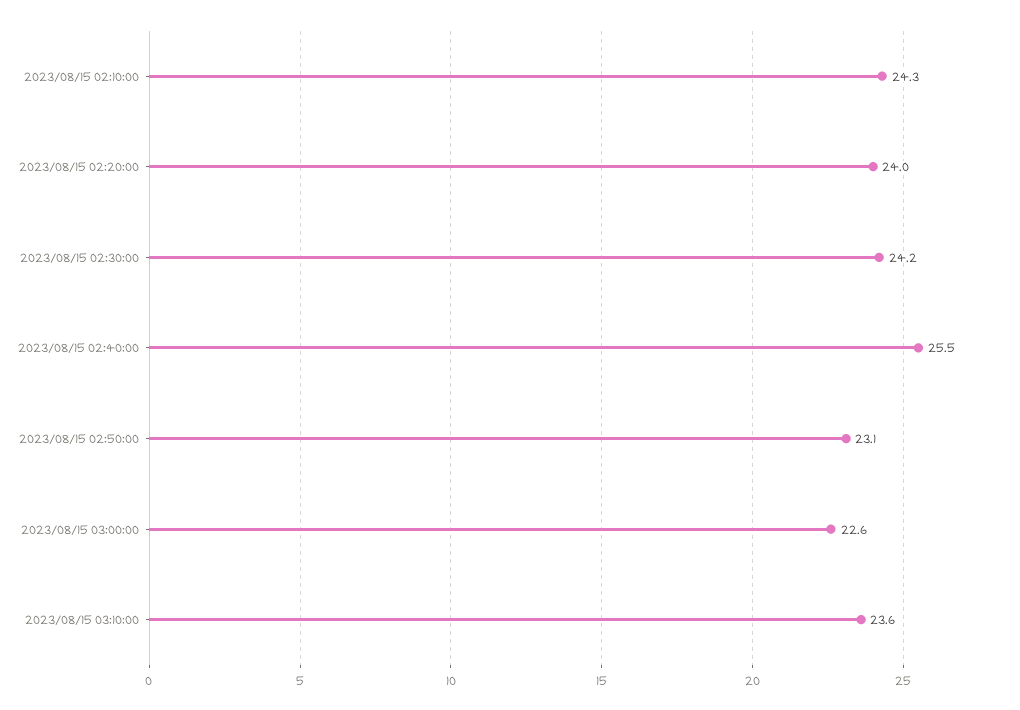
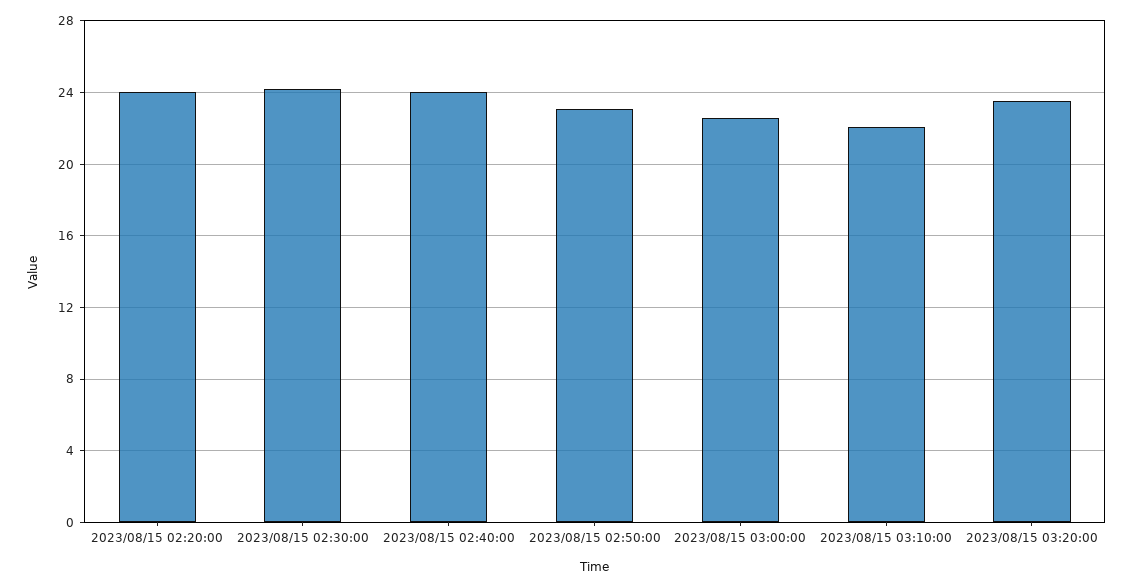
2023/08/15 02:10:00: 24.3 -> none
2023/08/15 02:40:00: 25.5 -> 24
2023/08/15 03:10:00: 23.6 -> 22
2023/08/15 03:20:00: none -> 23.5

